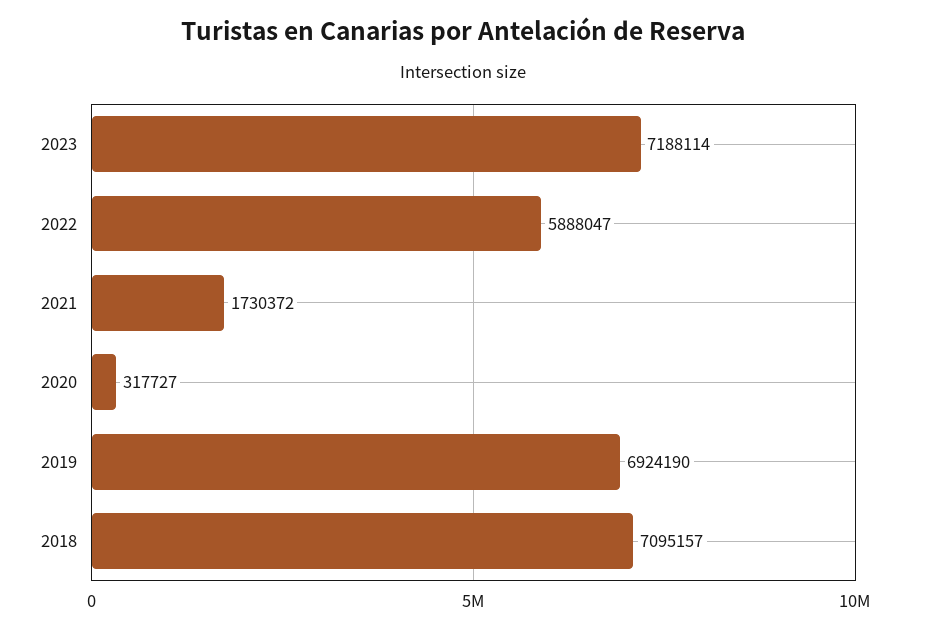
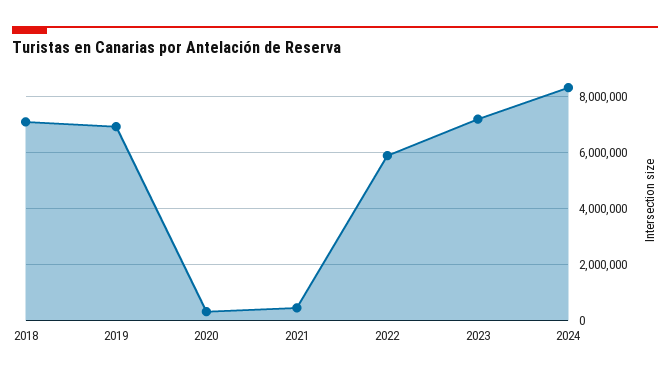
2021: 1730372 -> 500000
2024: none -> 8250000

